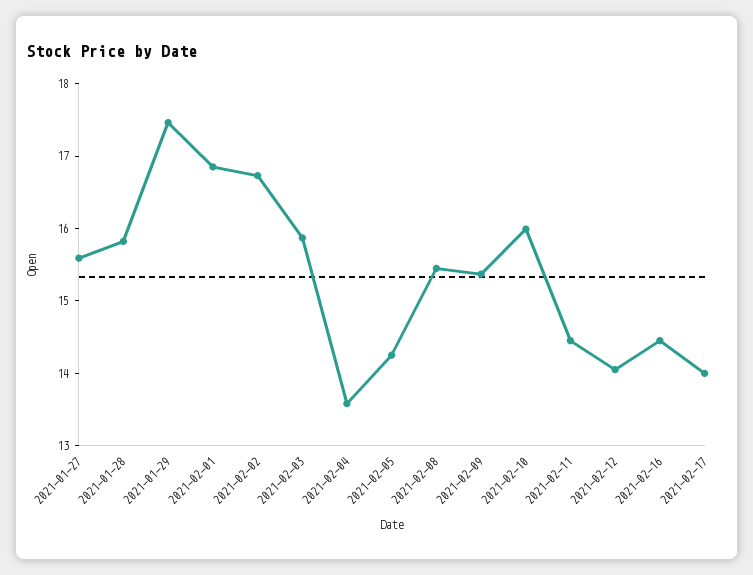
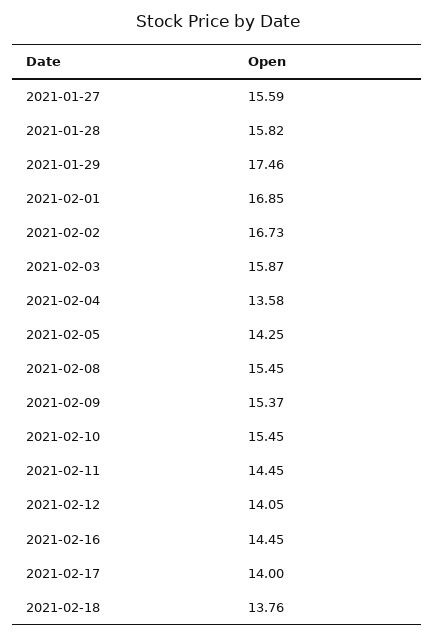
2021-02-10: 16 -> 15.45
2021-02-18: none -> 13.76

